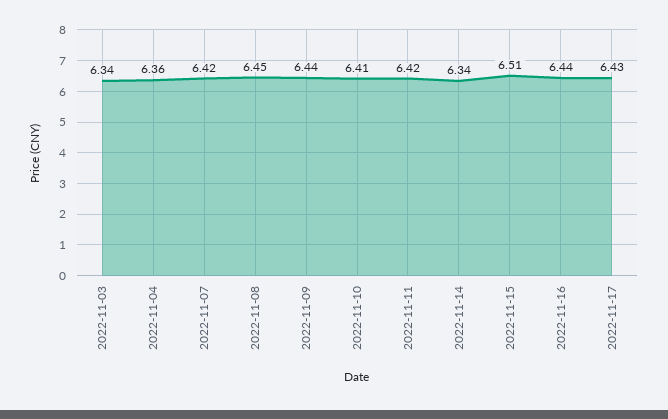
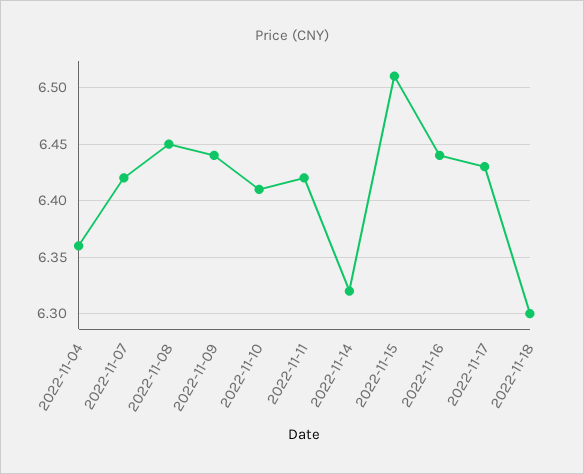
2022-11-03: 6.34 -> none
2022-11-14: 6.34 -> 6.32
2022-11-18: none -> 6.3

